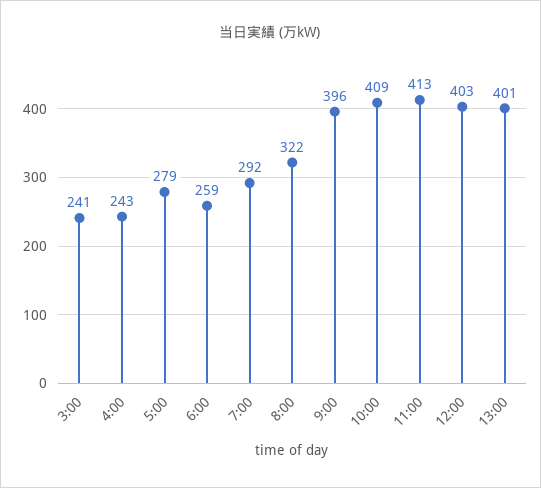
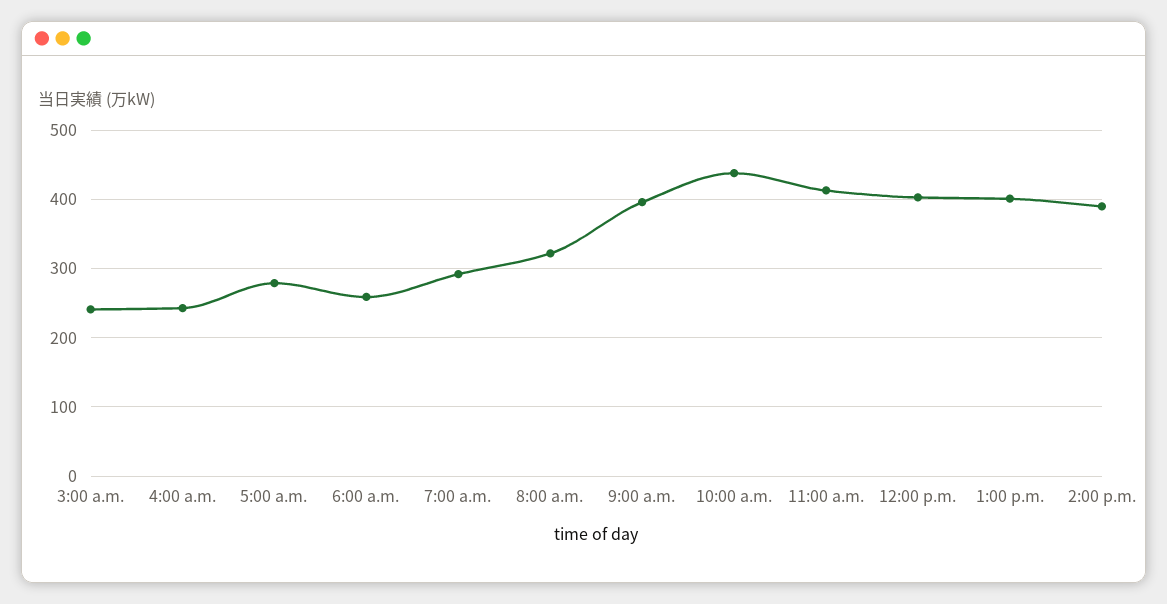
10:00: 409 -> 440
2:00 p.m.: none -> 390

